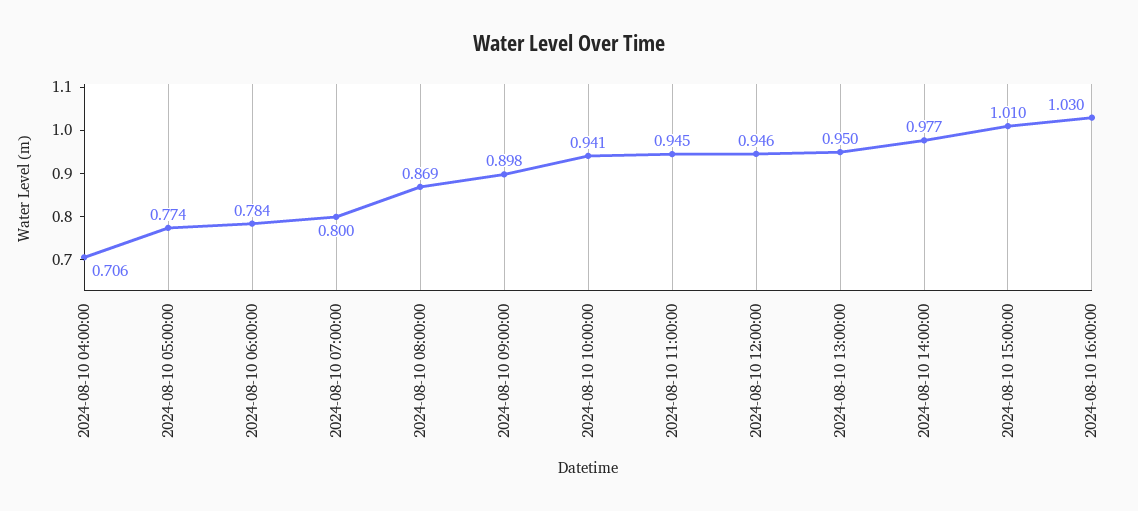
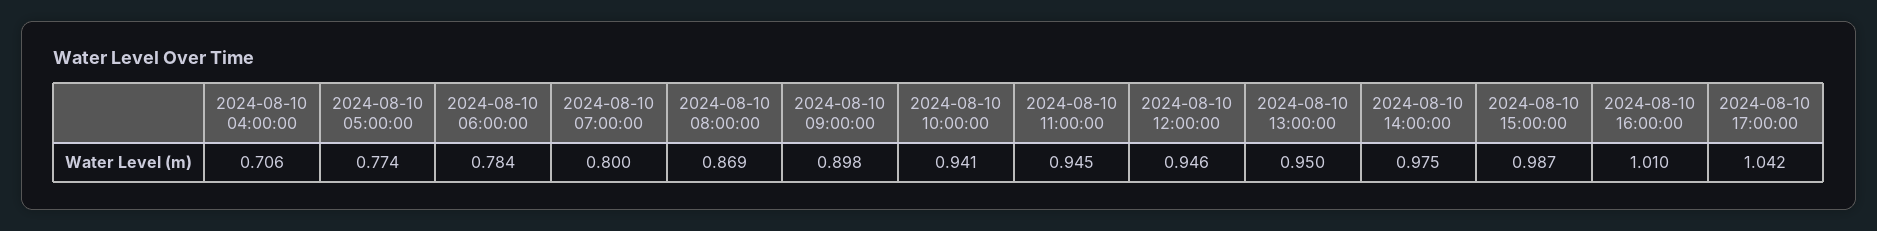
2024-08-10 14:00:00: 0.977 -> 0.975
2024-08-10 15:00:00: 1.01 -> 0.987
2024-08-10 16:00:00: 1.03 -> 1.01
2024-08-10 17:00:00: none -> 1.042

